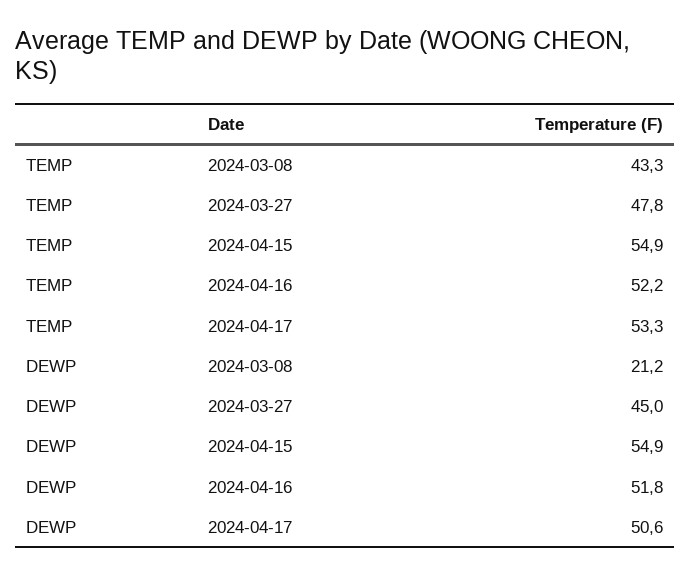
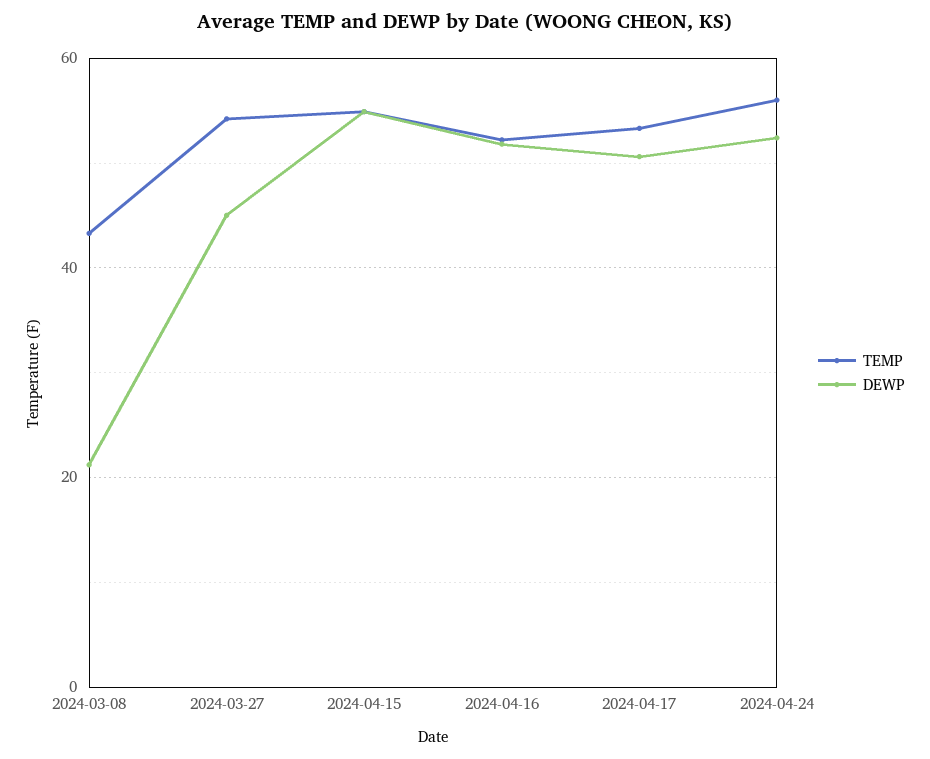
TEMP, 2024-03-27: 47.8 -> 54
TEMP, 2024-04-24: none -> 56
DEWP, 2024-04-24: none -> 52

